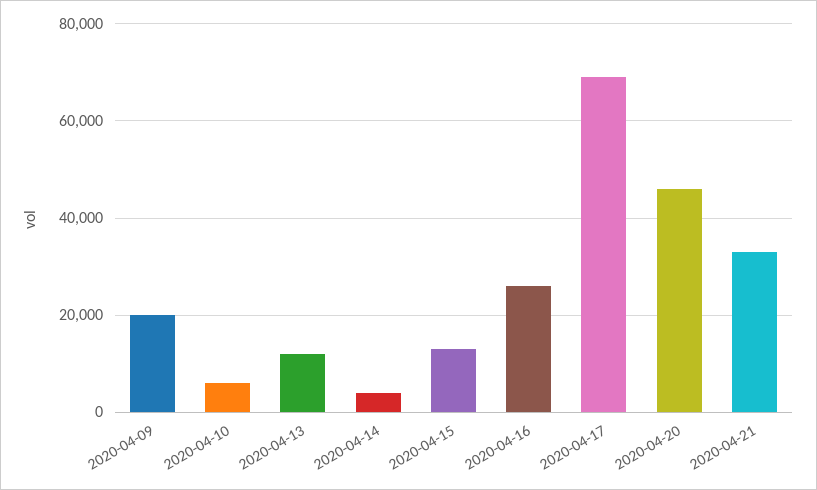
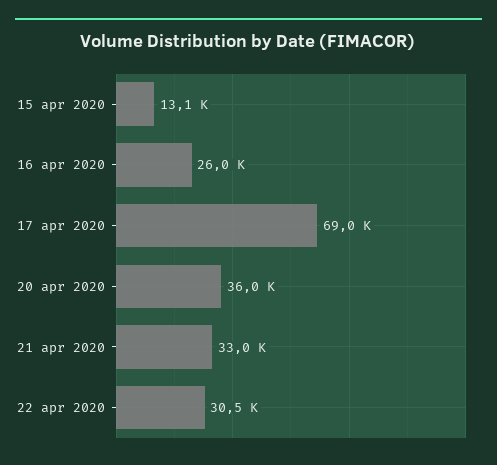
2020-04-09: 20000 -> none
2020-04-10: 6000 -> none
2020-04-13: 12000 -> none
2020-04-14: 4000 -> none
2020-04-20: 46000 -> 36000
22 apr 2020: none -> 30500

